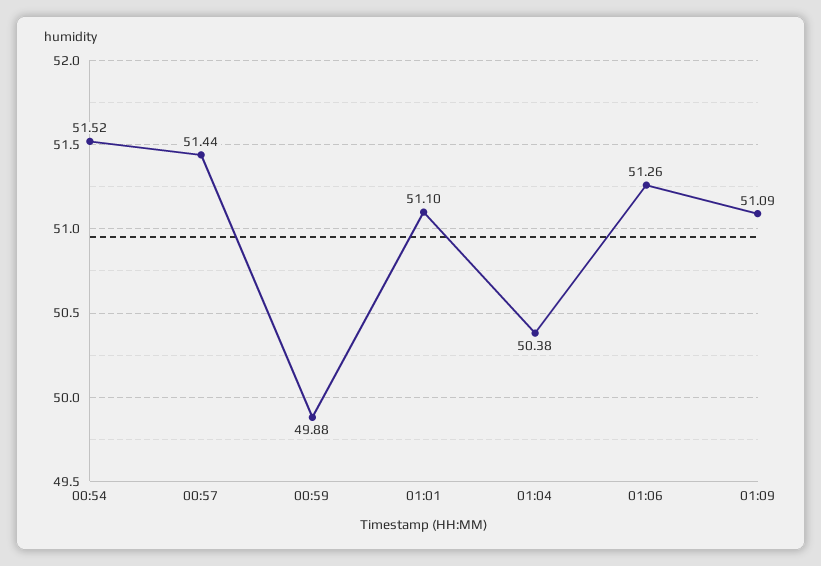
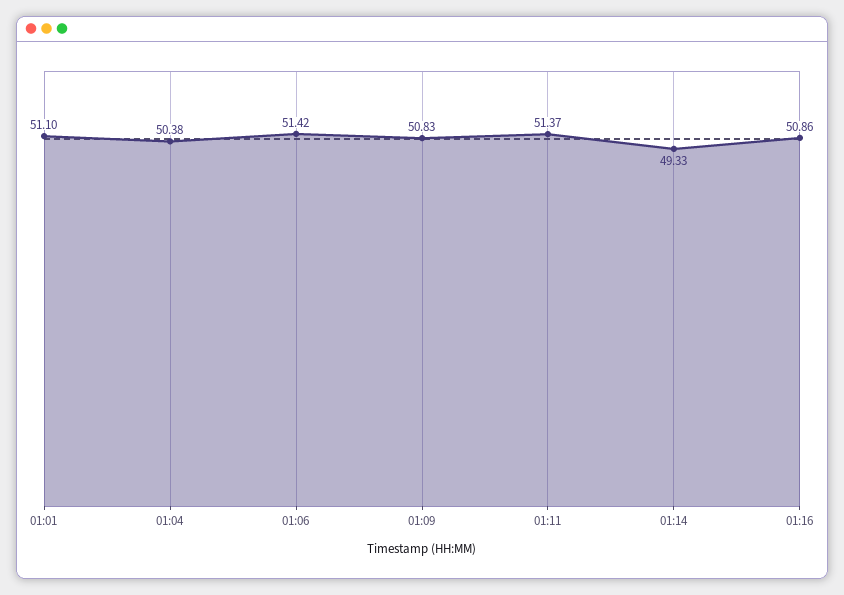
00:54: 51.52 -> none
00:57: 51.44 -> none
00:59: 49.88 -> none
01:06: 51.26 -> 51.42
01:09: 51.09 -> 50.83
01:11: none -> 51.37
01:14: none -> 49.33
01:16: none -> 50.86

